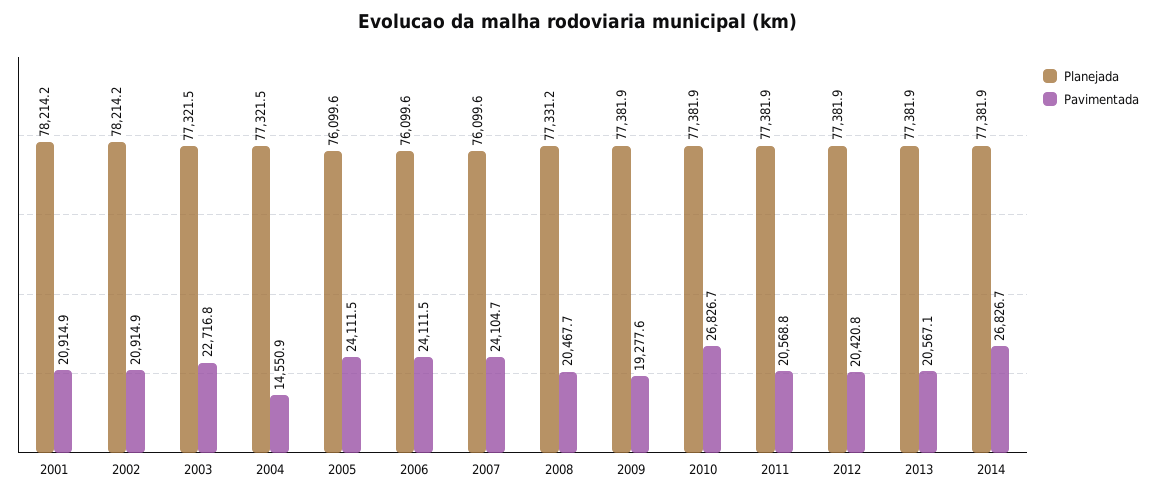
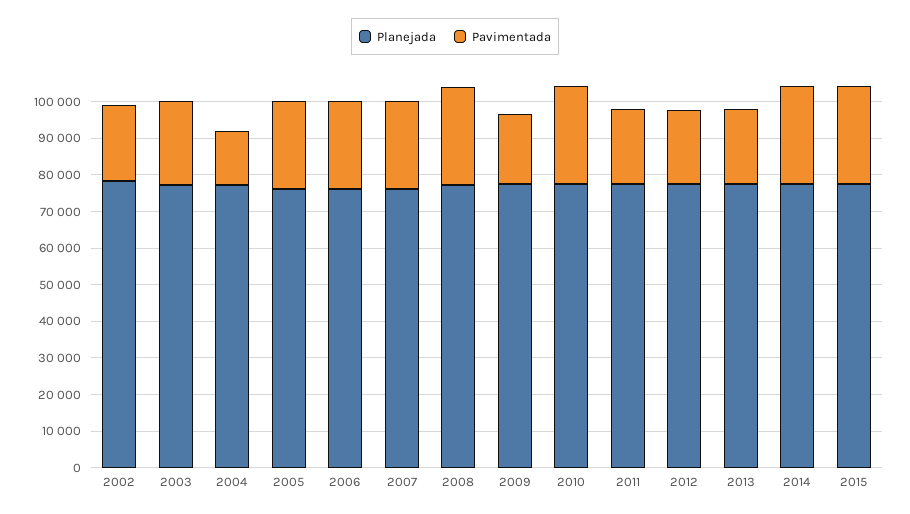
Planejada, 2001: 78214.2 -> none
Pavimentada, 2001: 20914.9 -> none
Pavimentada, 2008: 20467.7 -> 27500
Planejada, 2015: none -> 77500
Pavimentada, 2015: none -> 27500

